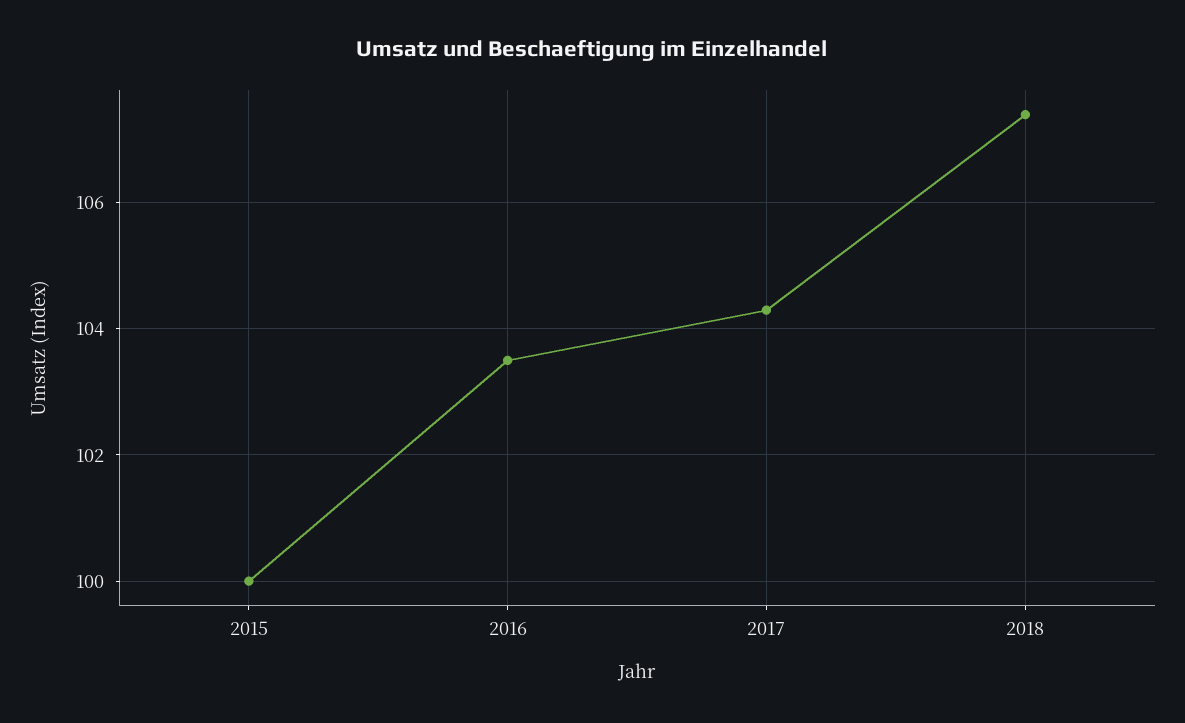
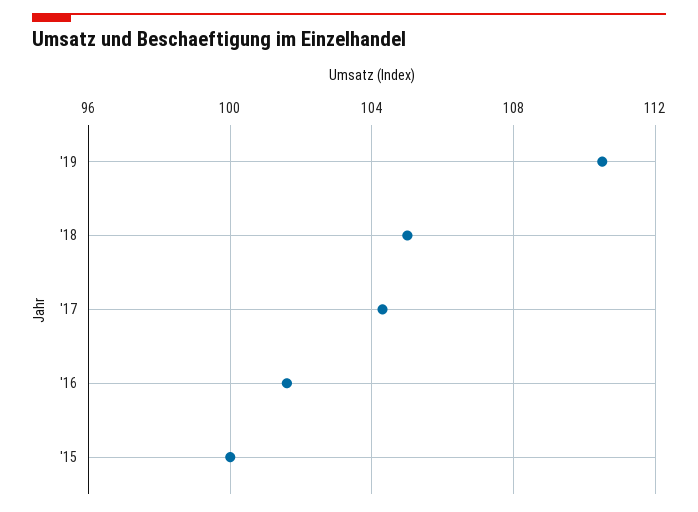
2016: 103.5 -> 101.5
2018: 107.5 -> 105
'19: none -> 110.5

